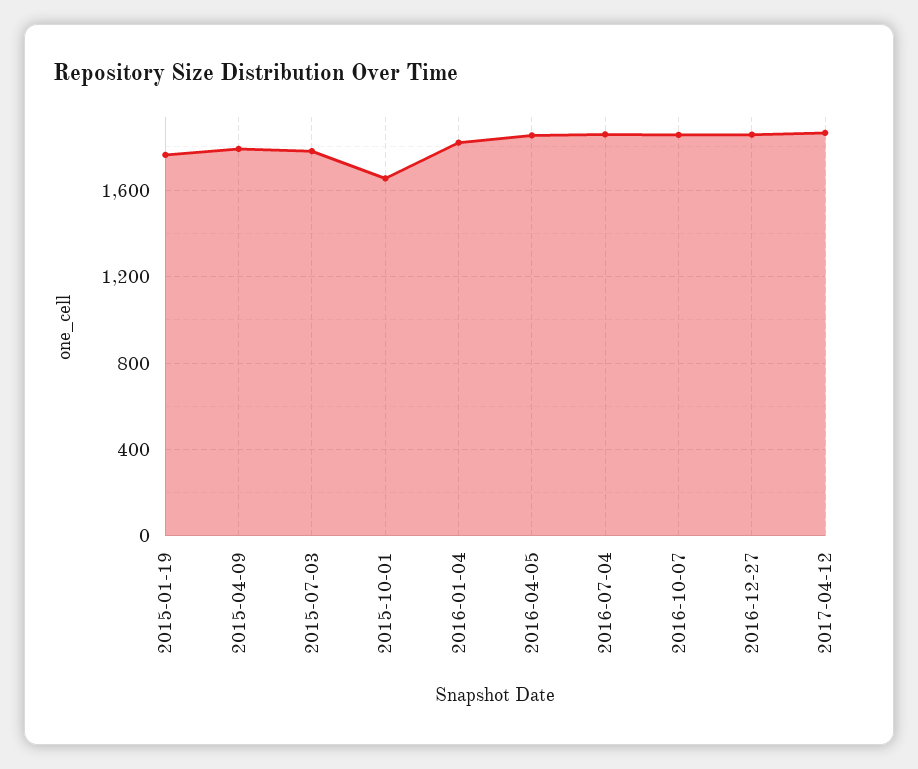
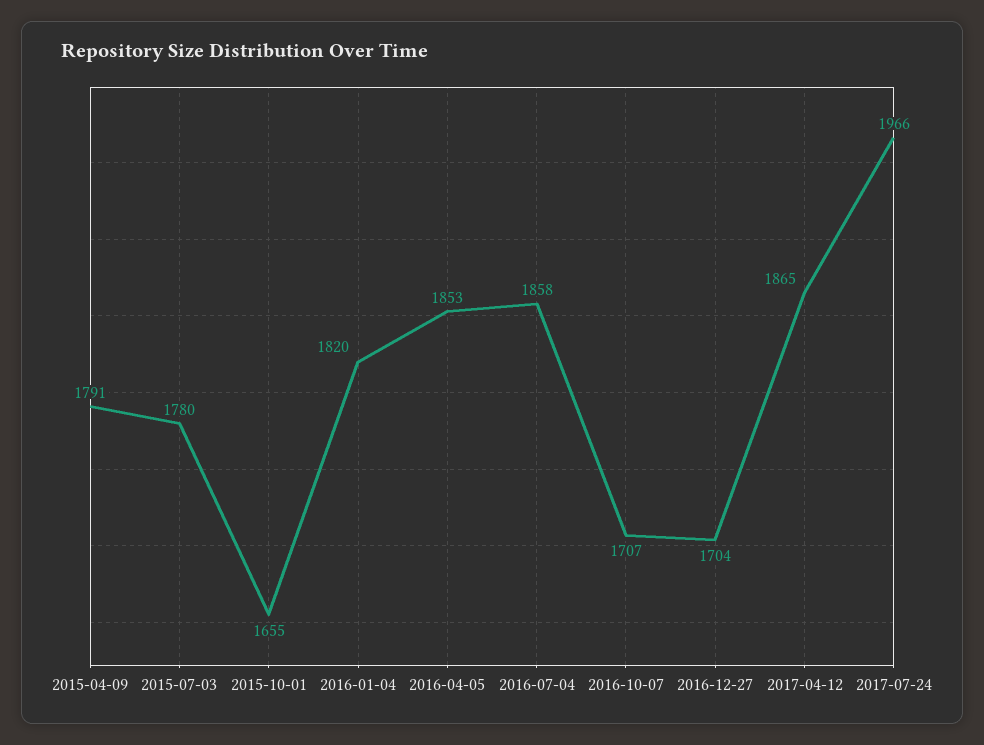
2015-01-19: 1750 -> none
2016-10-07: 1850 -> 1707
2016-12-27: 1850 -> 1704
2017-07-24: none -> 1966

